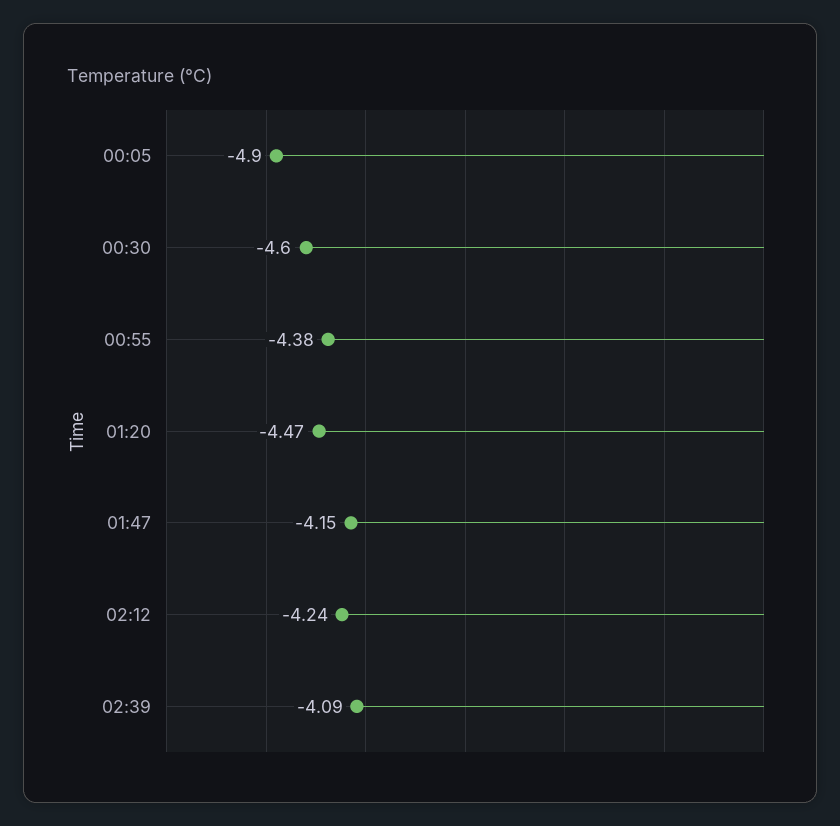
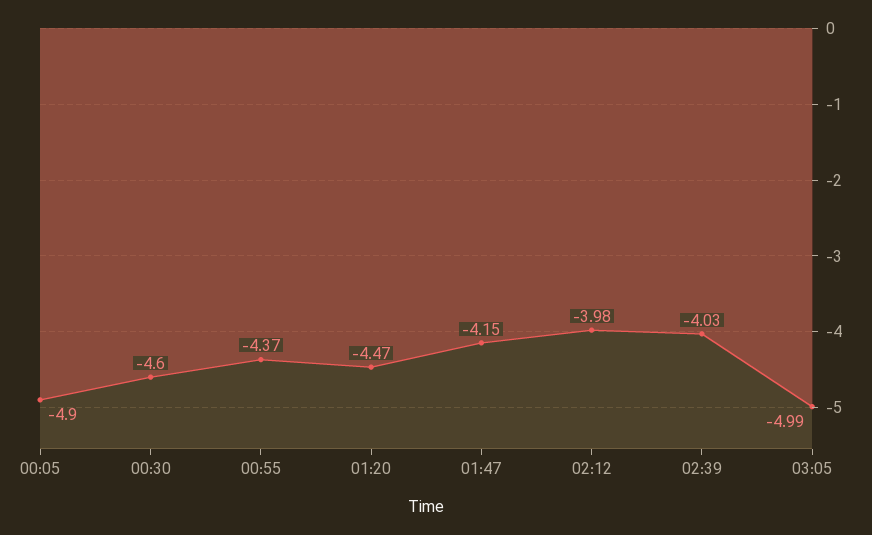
00:55: -4.38 -> -4.37
02:12: -4.24 -> -3.98
02:39: -4.09 -> -4.03
03:05: none -> -4.99

